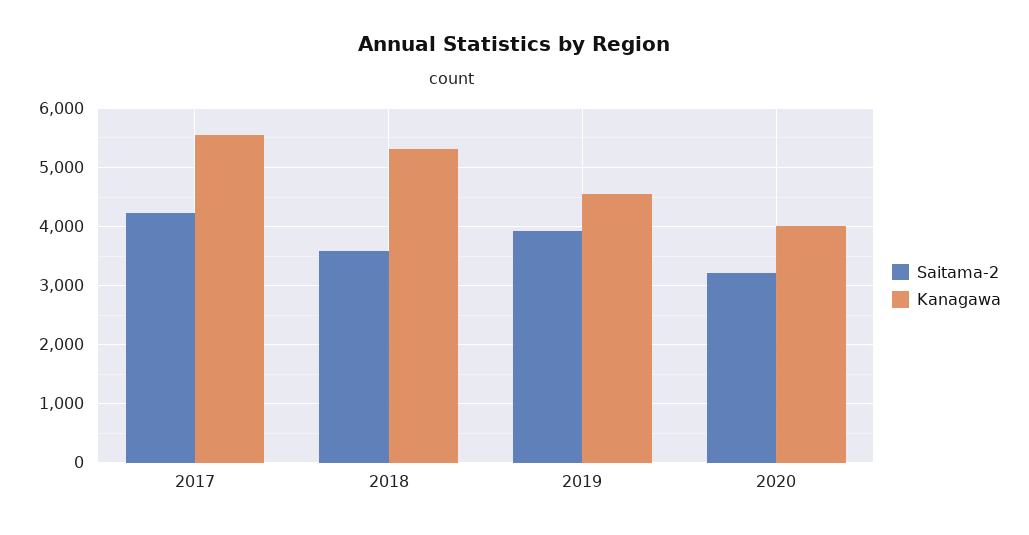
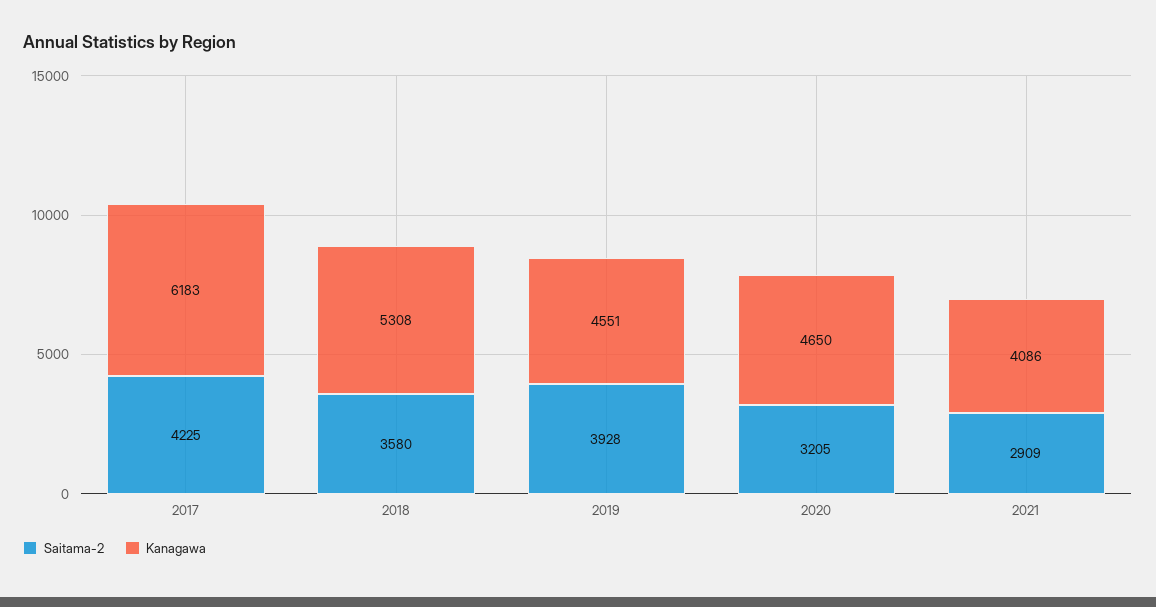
Kanagawa, 2017: 5600 -> 6183
Kanagawa, 2020: 4000 -> 4650
Saitama-2, 2021: none -> 2909
Kanagawa, 2021: none -> 4086

